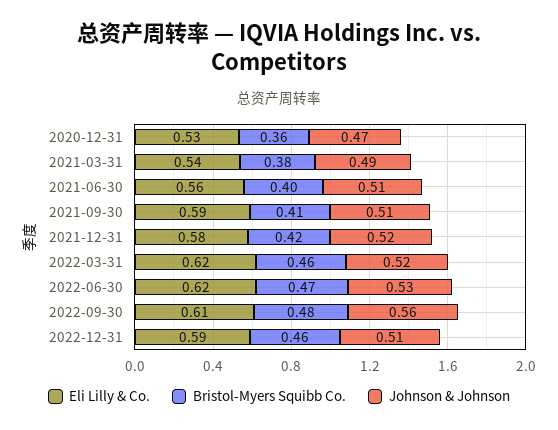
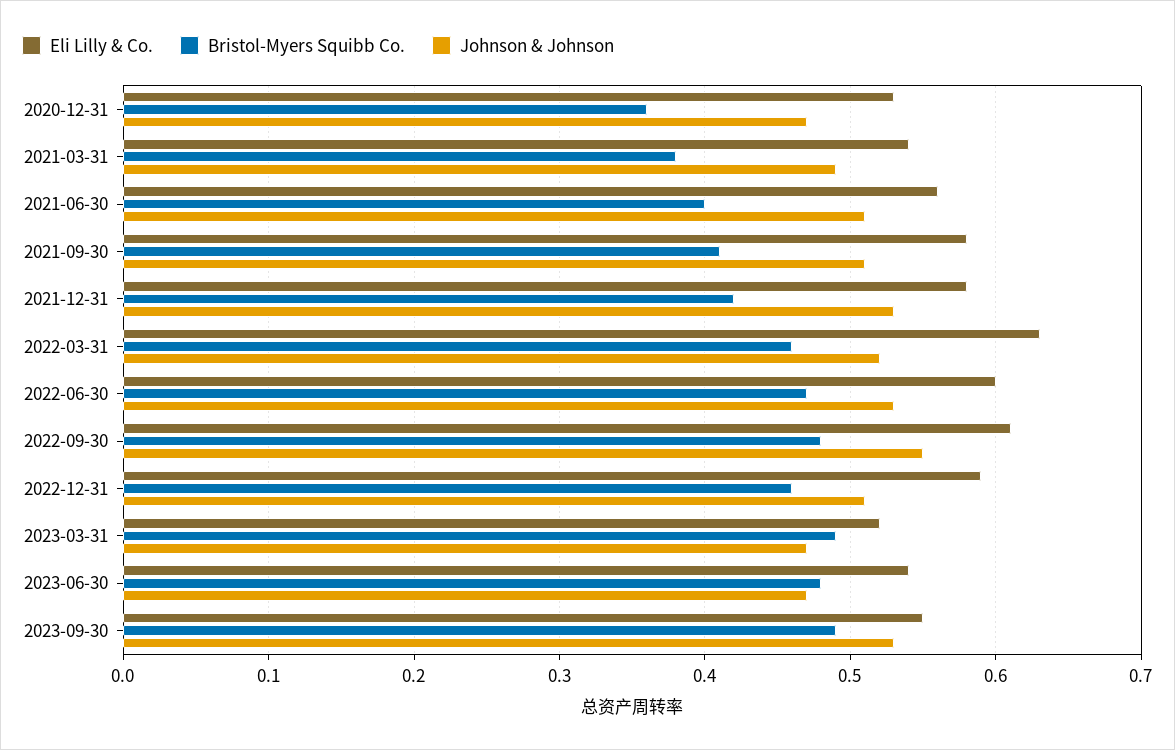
Eli Lilly & Co., 2021-09-30: 0.59 -> 0.58
Johnson & Johnson, 2021-12-31: 0.52 -> 0.53
Eli Lilly & Co., 2022-03-31: 0.62 -> 0.63
Eli Lilly & Co., 2022-06-30: 0.62 -> 0.6
Johnson & Johnson, 2022-09-30: 0.56 -> 0.55
Eli Lilly & Co., 2023-03-31: none -> 0.52
Bristol-Myers Squibb Co., 2023-03-31: none -> 0.49
Johnson & Johnson, 2023-03-31: none -> 0.47
Eli Lilly & Co., 2023-06-30: none -> 0.54
Bristol-Myers Squibb Co., 2023-06-30: none -> 0.48
Johnson & Johnson, 2023-06-30: none -> 0.47
Eli Lilly & Co., 2023-09-30: none -> 0.55
Bristol-Myers Squibb Co., 2023-09-30: none -> 0.49
Johnson & Johnson, 2023-09-30: none -> 0.53

